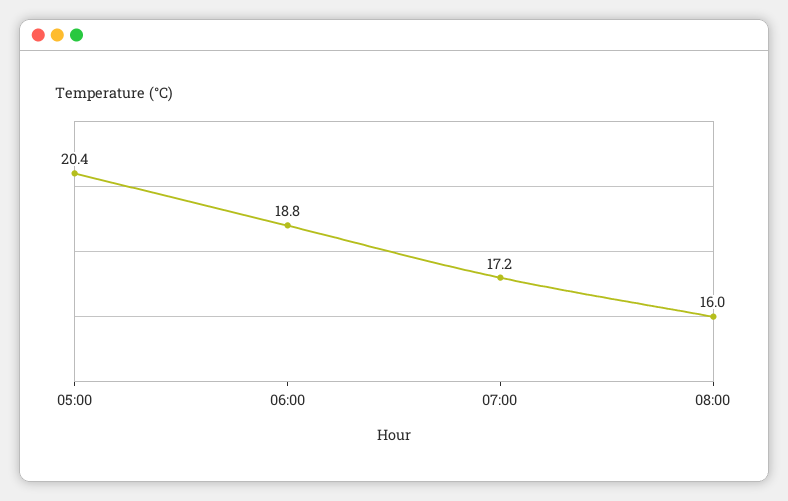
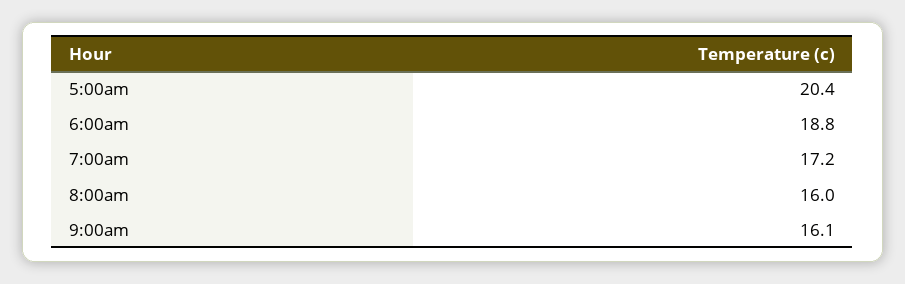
9:00am: none -> 16.1

